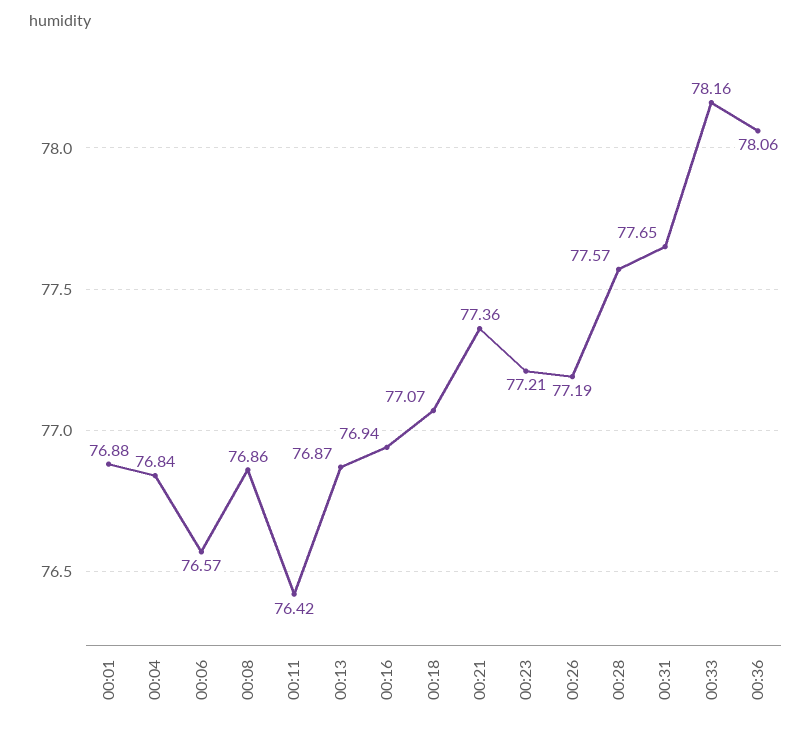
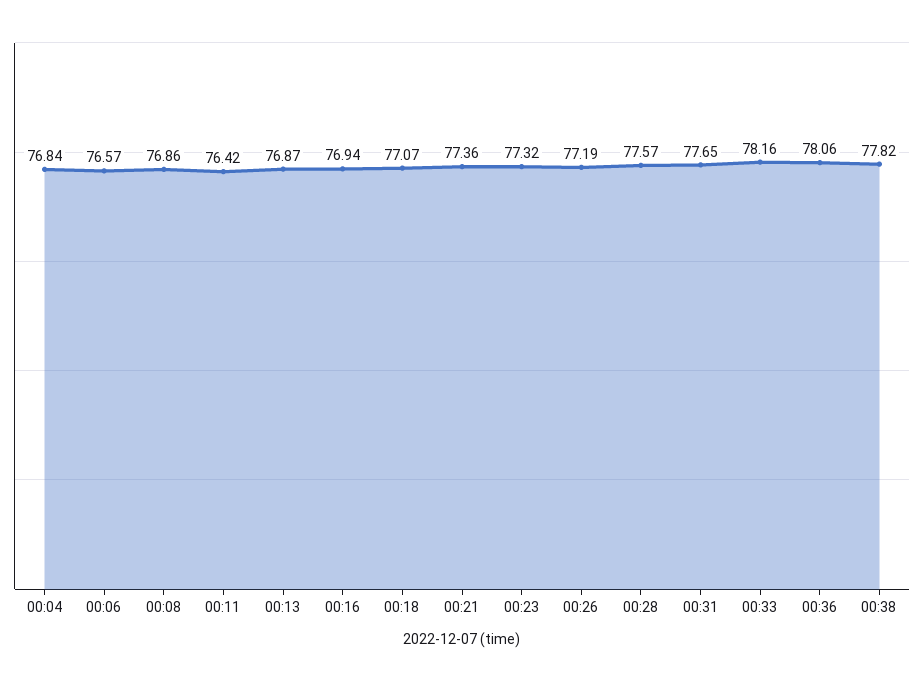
00:01: 76.88 -> none
00:23: 77.21 -> 77.32
00:38: none -> 77.82

